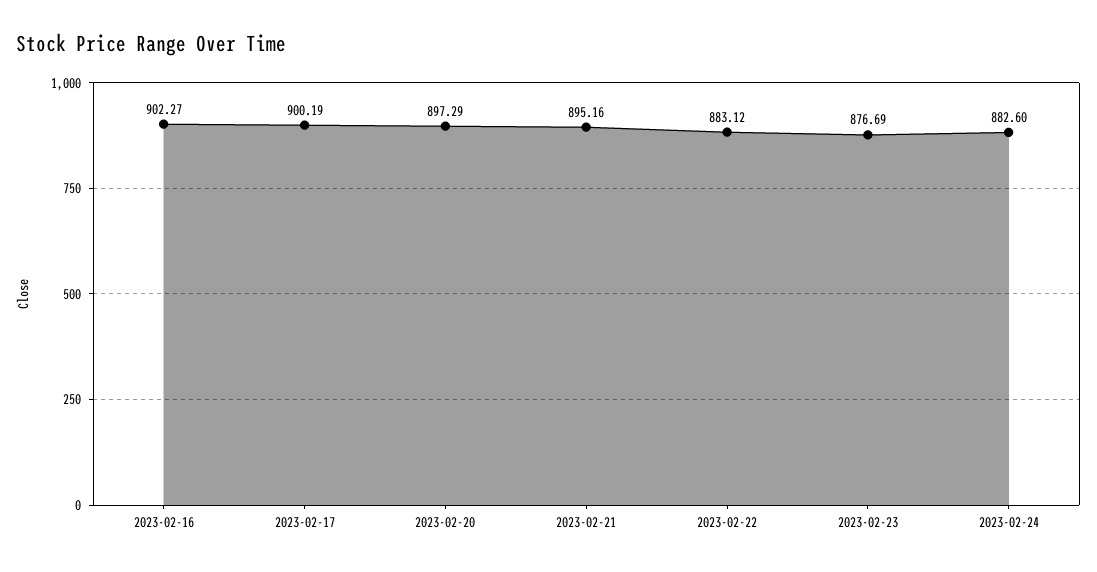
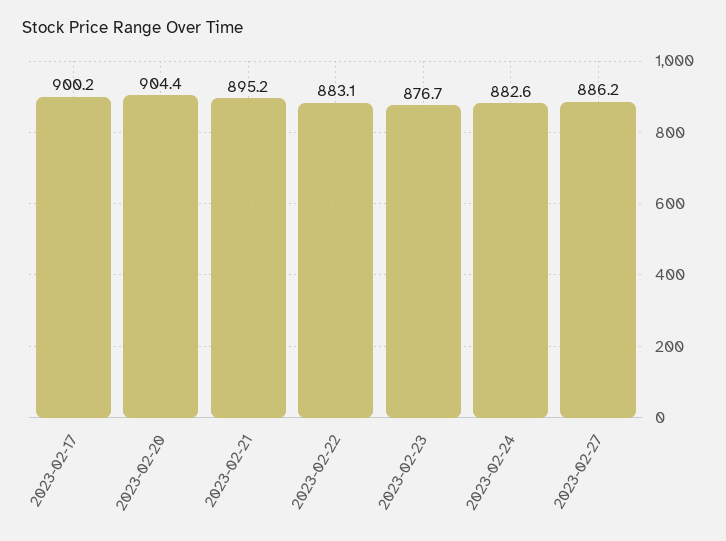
2023-02-16: 902.27 -> none
2023-02-20: 897.29 -> 904.4
2023-02-27: none -> 886.2

